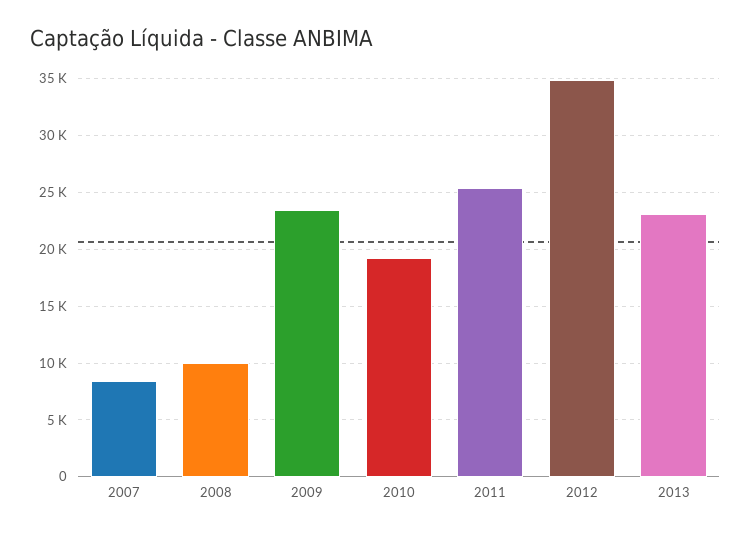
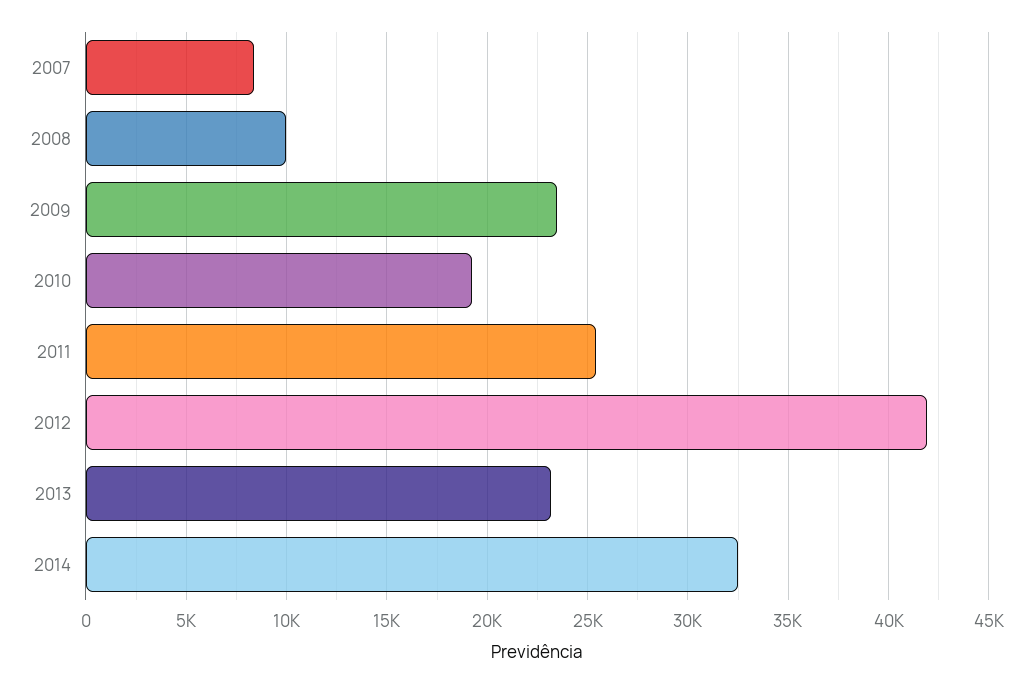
2012: 35000 -> 42000
2014: none -> 32500

